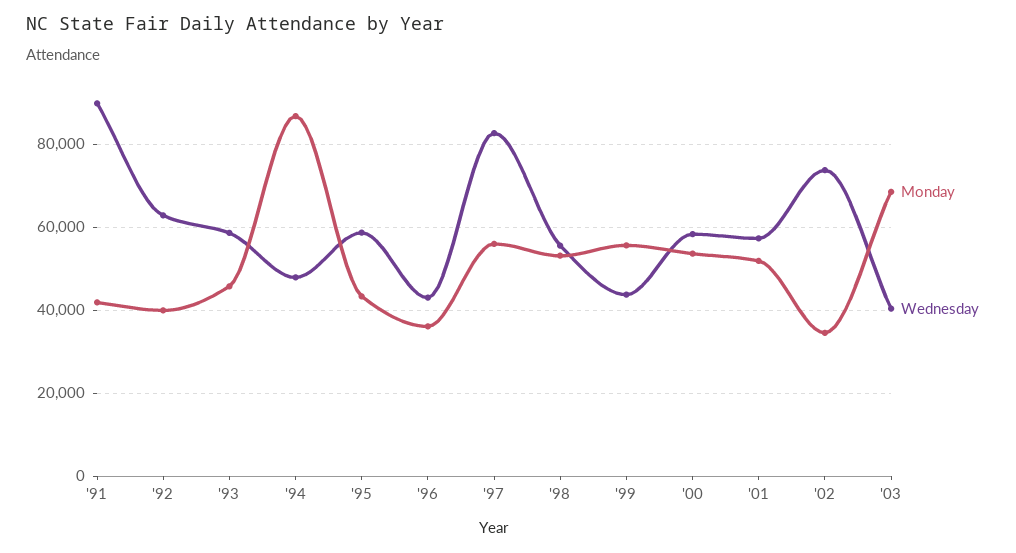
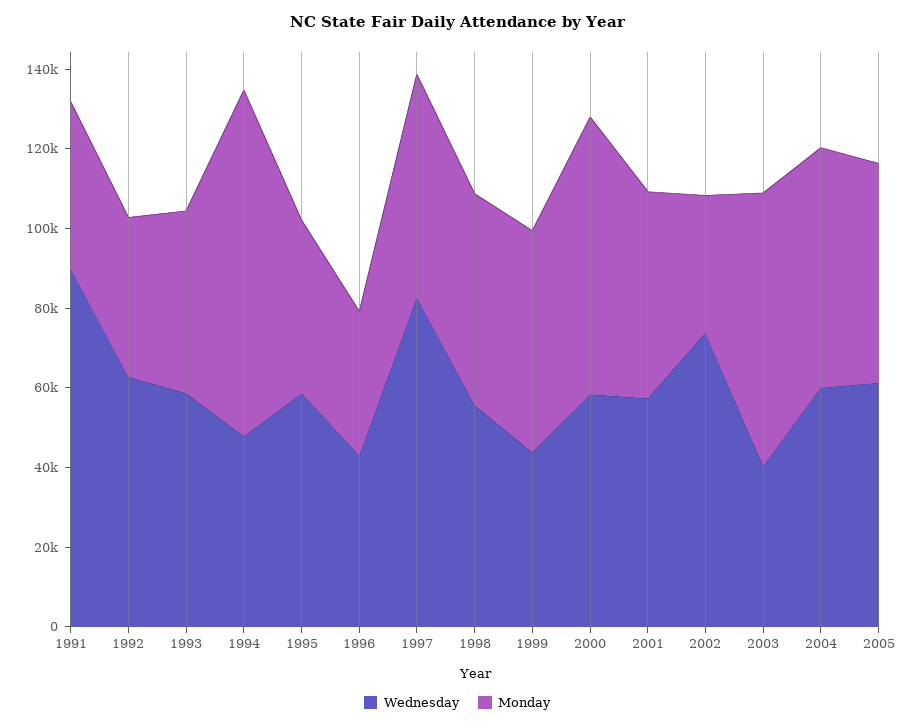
Monday, '00: 54000 -> 70000
Wednesday, 2004: none -> 60000
Monday, 2004: none -> 60000
Wednesday, 2005: none -> 60000
Monday, 2005: none -> 55000

